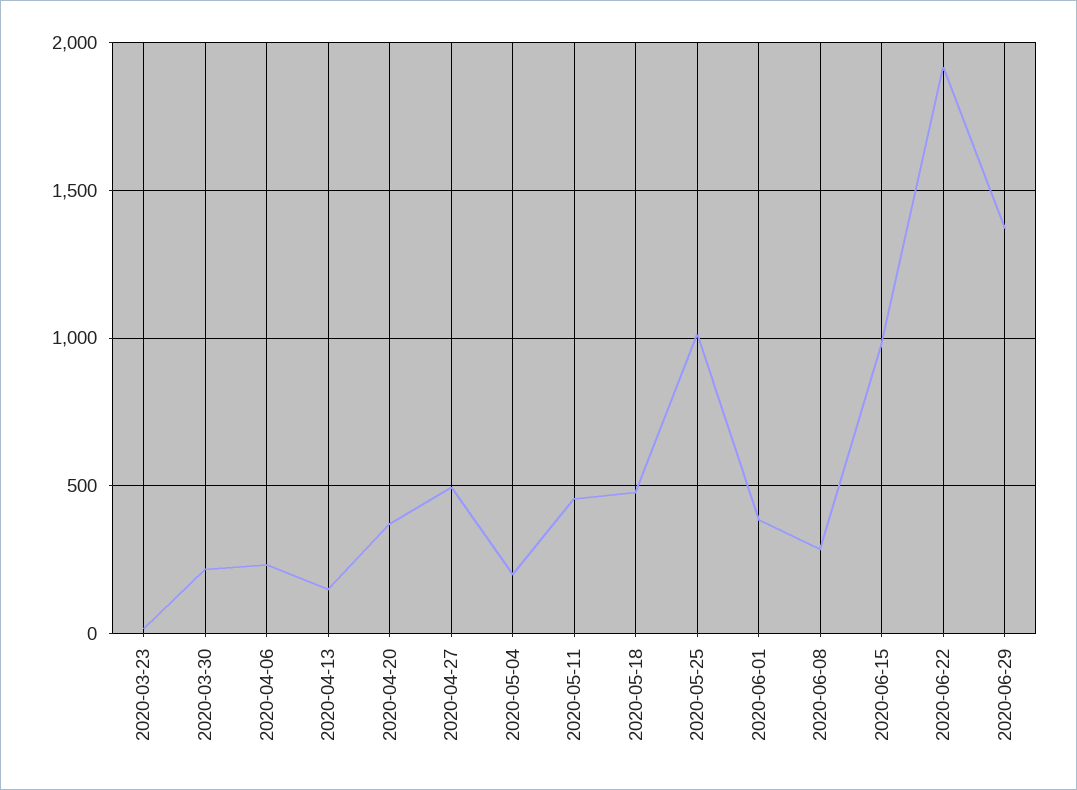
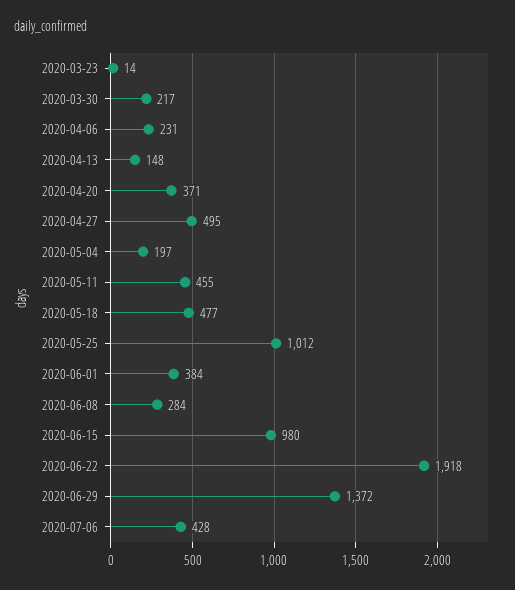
2020-07-06: none -> 428

